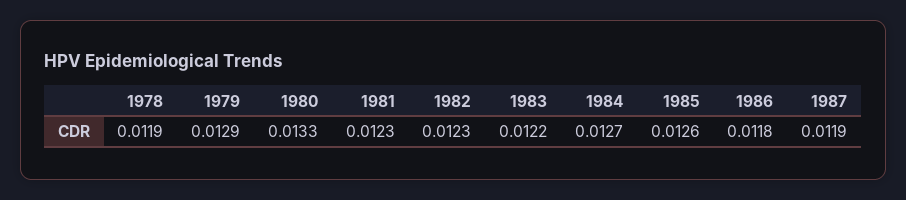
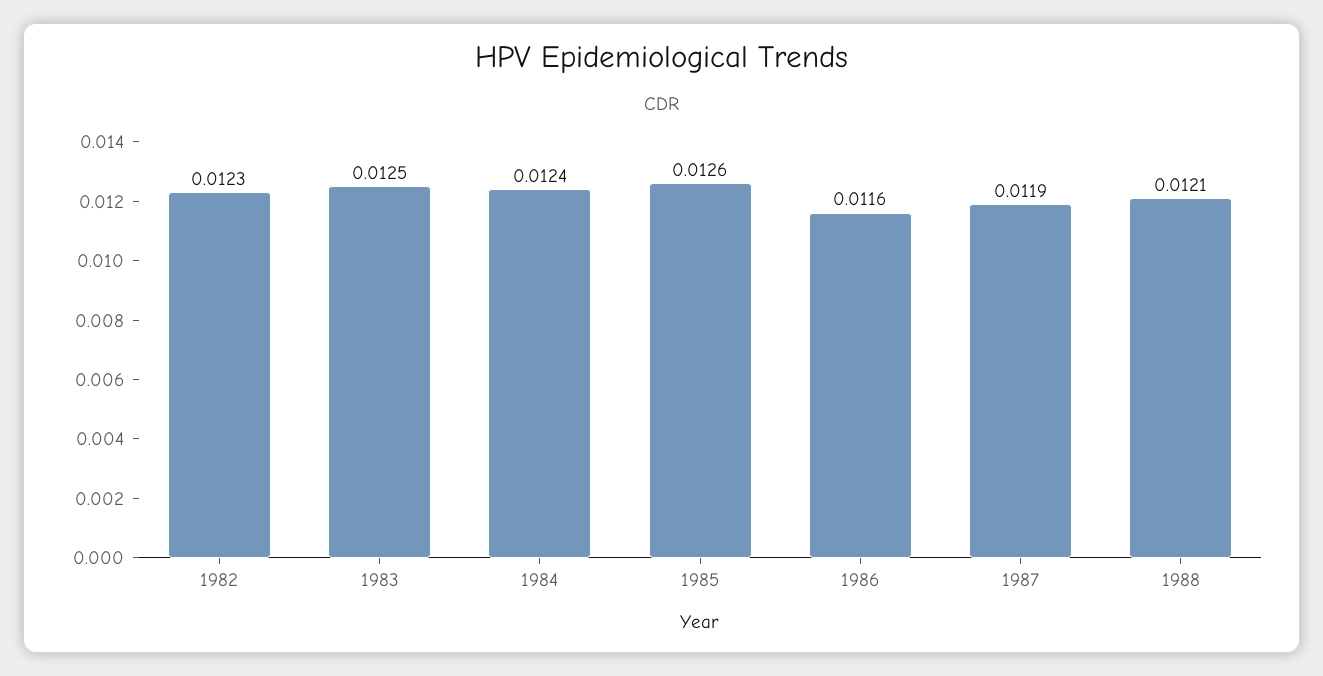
1978: 0.0119 -> none
1979: 0.0129 -> none
1980: 0.0133 -> none
1981: 0.0123 -> none
1983: 0.0122 -> 0.0125
1984: 0.0127 -> 0.0124
1986: 0.0118 -> 0.0116
1988: none -> 0.0121

